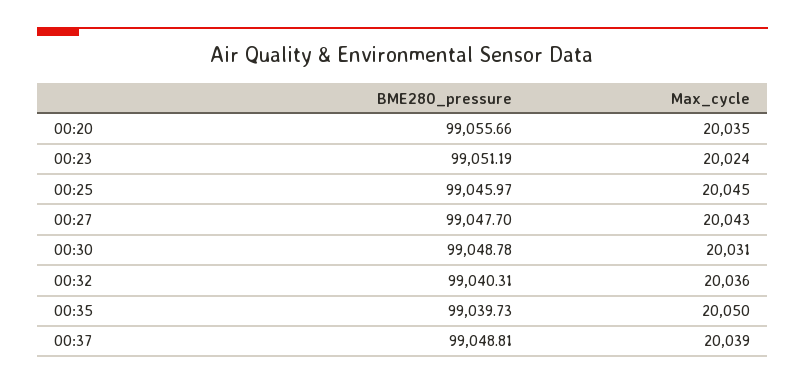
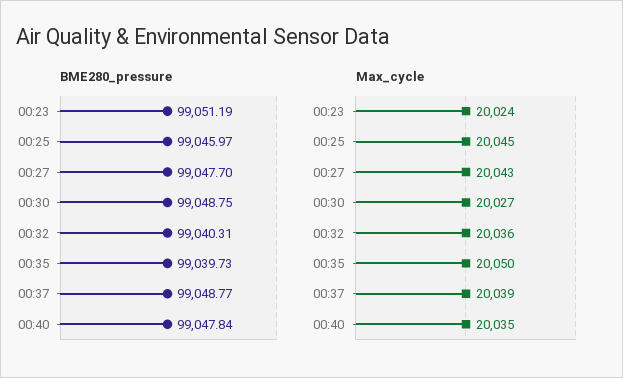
BME280_pressure, 00:20: 99055.66 -> none
Max_cycle, 00:20: 20035 -> none
BME280_pressure, 00:30: 99048.78 -> 99048.75
Max_cycle, 00:30: 20031 -> 20027
BME280_pressure, 00:37: 99048.81 -> 99048.77
BME280_pressure, 00:40: none -> 99047.84
Max_cycle, 00:40: none -> 20035

